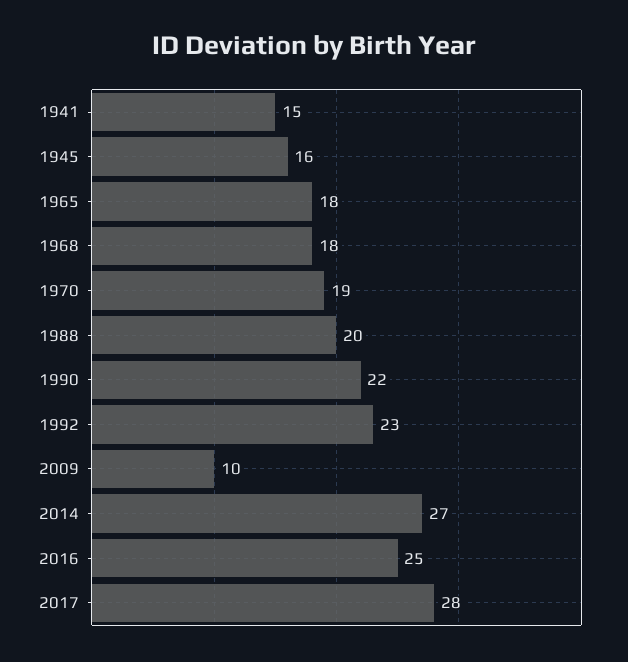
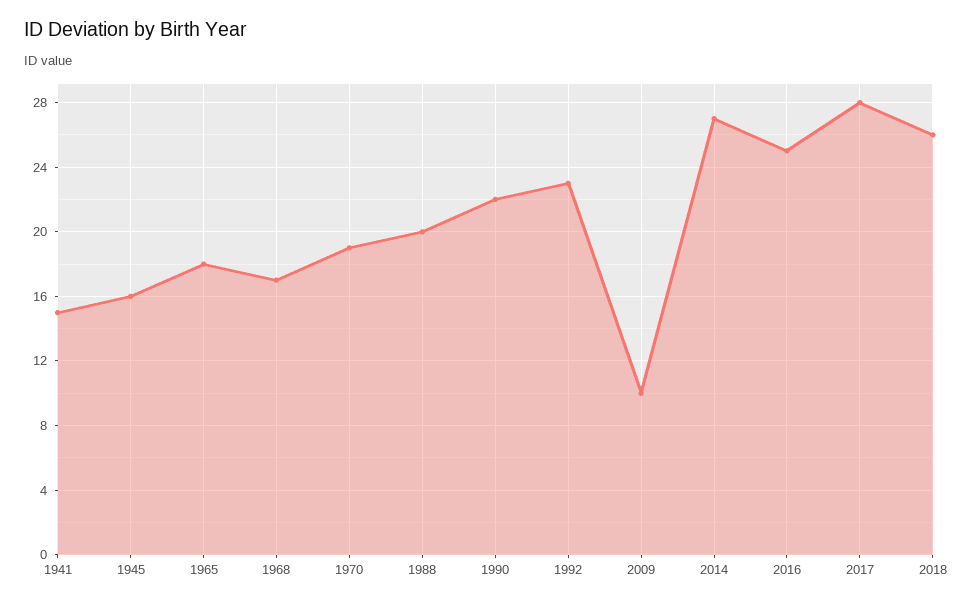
1968: 18 -> 17
2018: none -> 26

